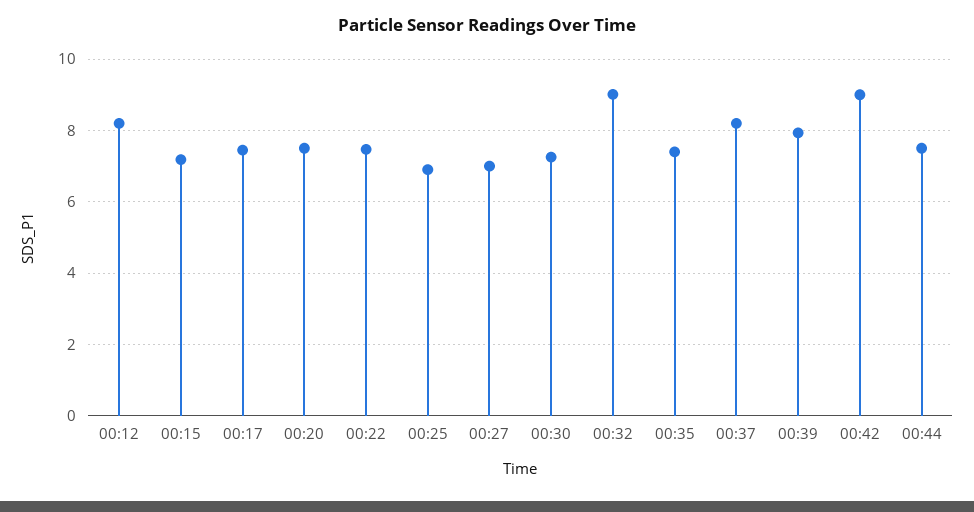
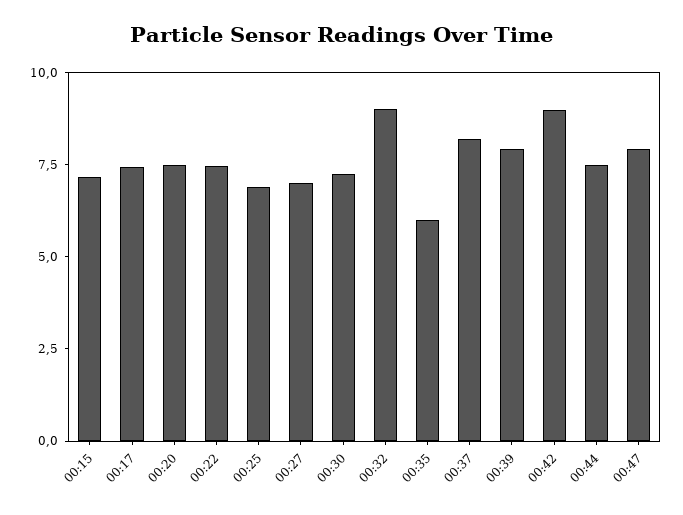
00:12: 8.2 -> none
00:35: 7.4 -> 6
00:47: none -> 8

